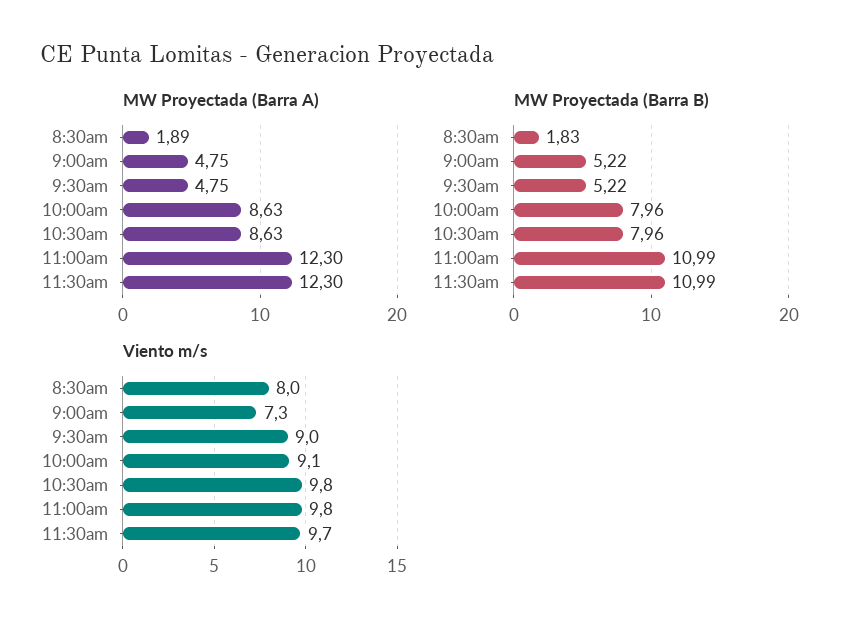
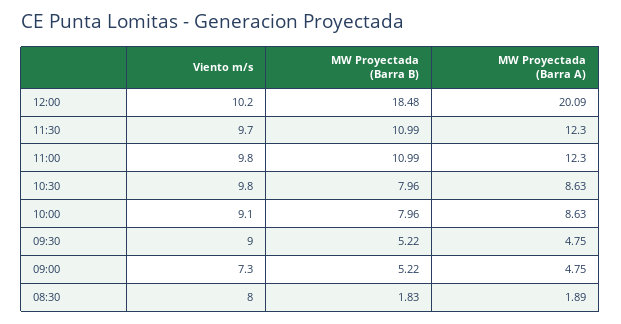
Viento m/s, 12:00: none -> 10.2
MW Proyectada (Barra B), 12:00: none -> 18.48
MW Proyectada (Barra A), 12:00: none -> 20.09

